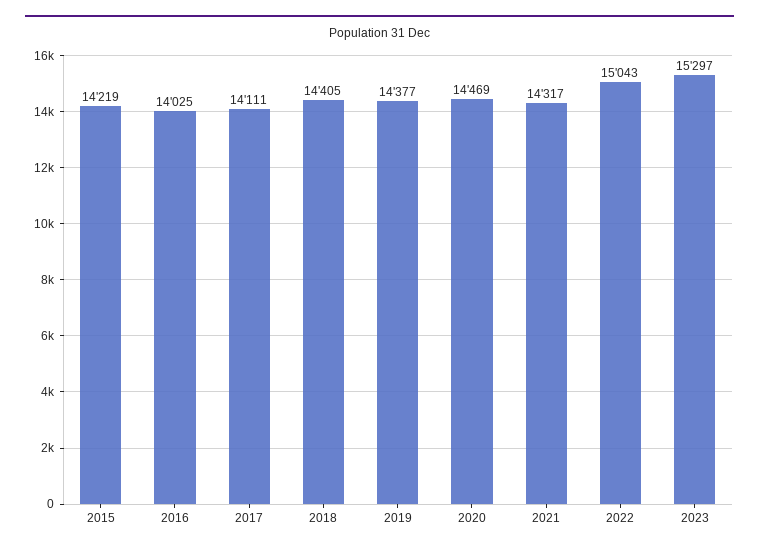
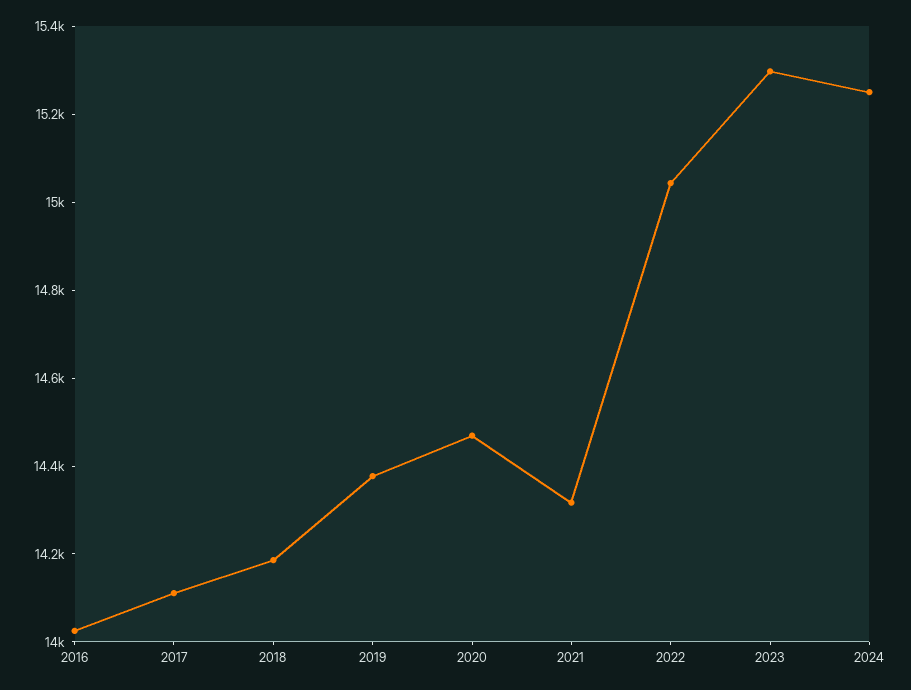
2015: 14219 -> none
2018: 14405 -> 14200
2024: none -> 15250

